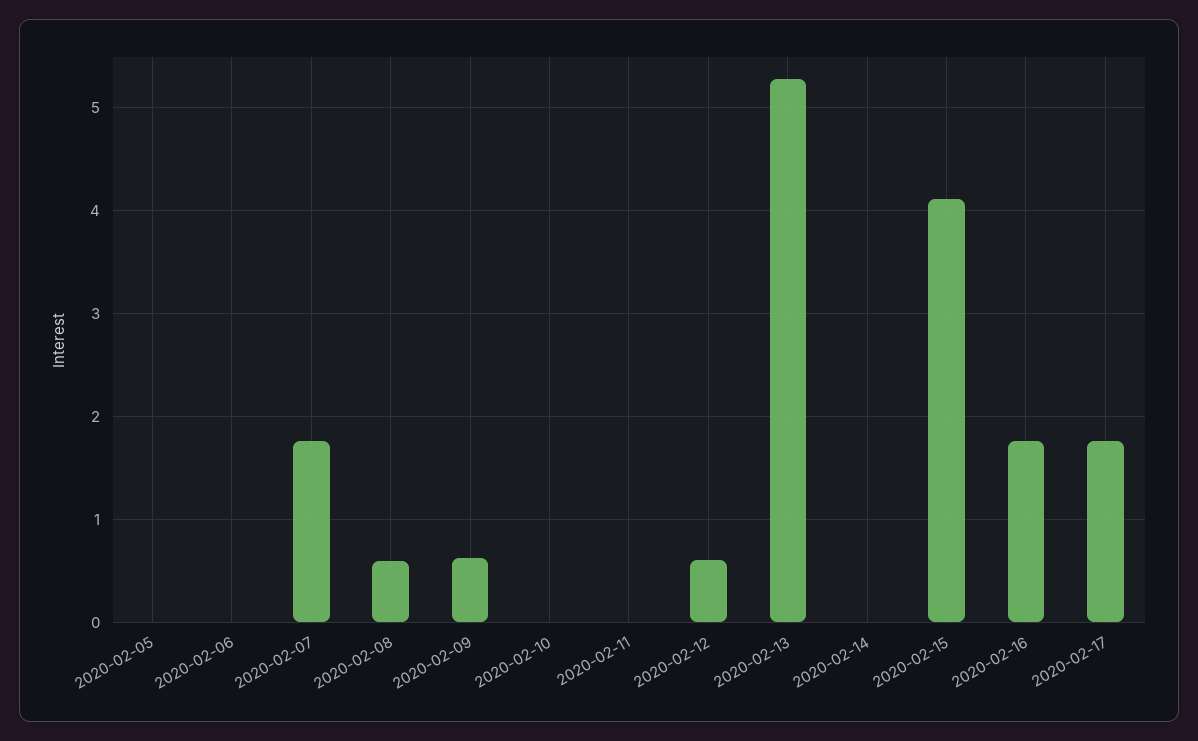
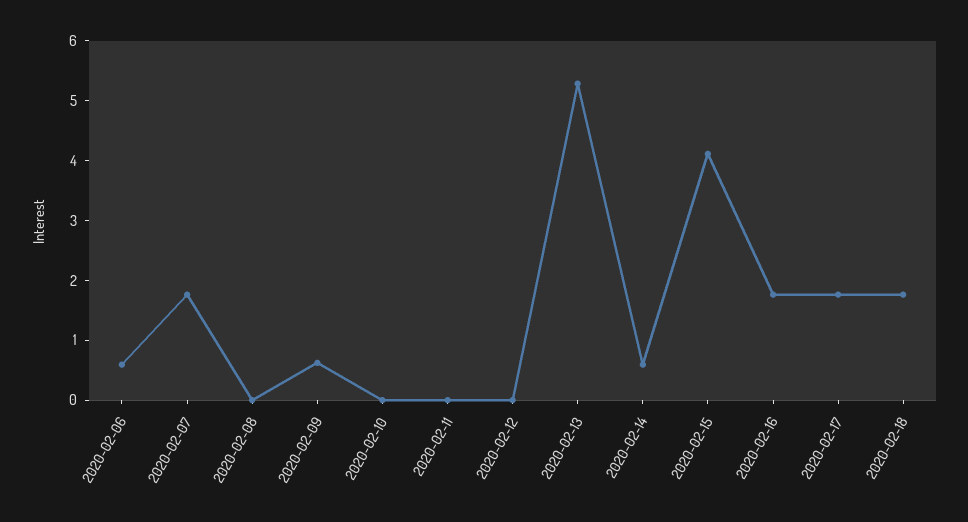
2020-02-05: 0 -> none
2020-02-06: 0 -> 0.6
2020-02-08: 0.6 -> 0
2020-02-12: 0.6 -> 0
2020-02-14: 0 -> 0.6
2020-02-18: none -> 1.8

